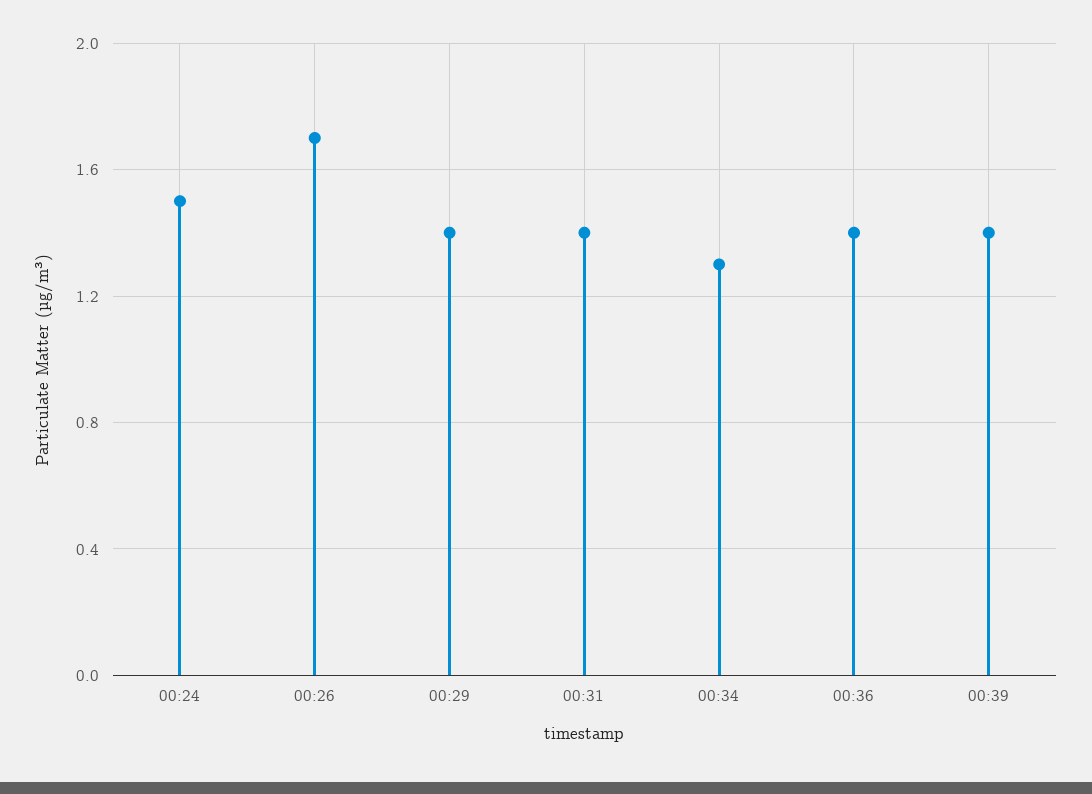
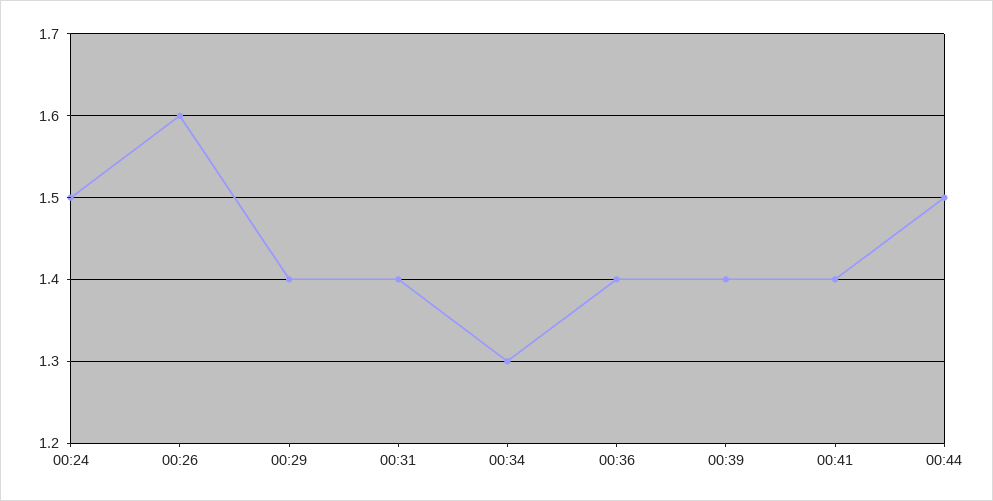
00:26: 1.7 -> 1.6
00:41: none -> 1.4
00:44: none -> 1.5

